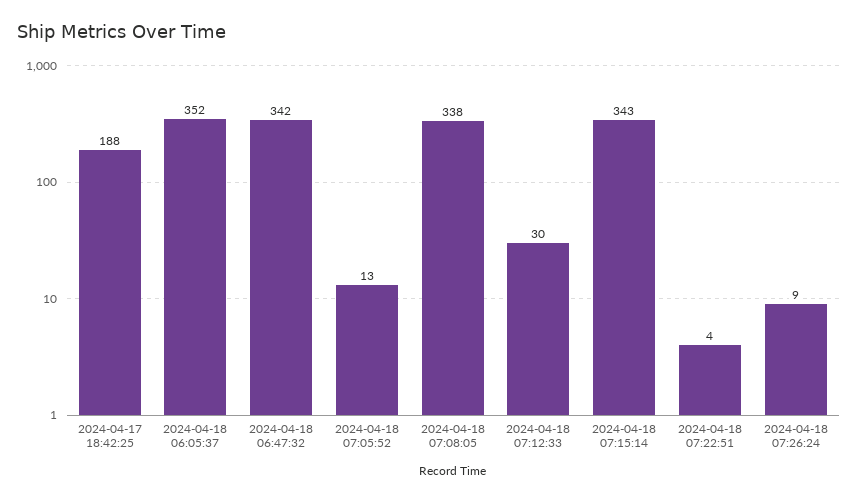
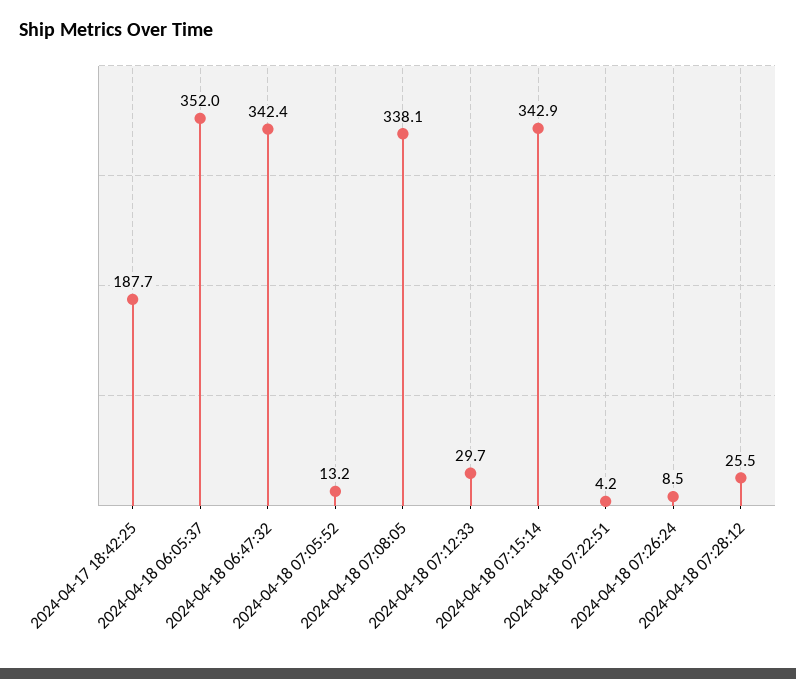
2024-04-18 07:28:12: none -> 25.5

